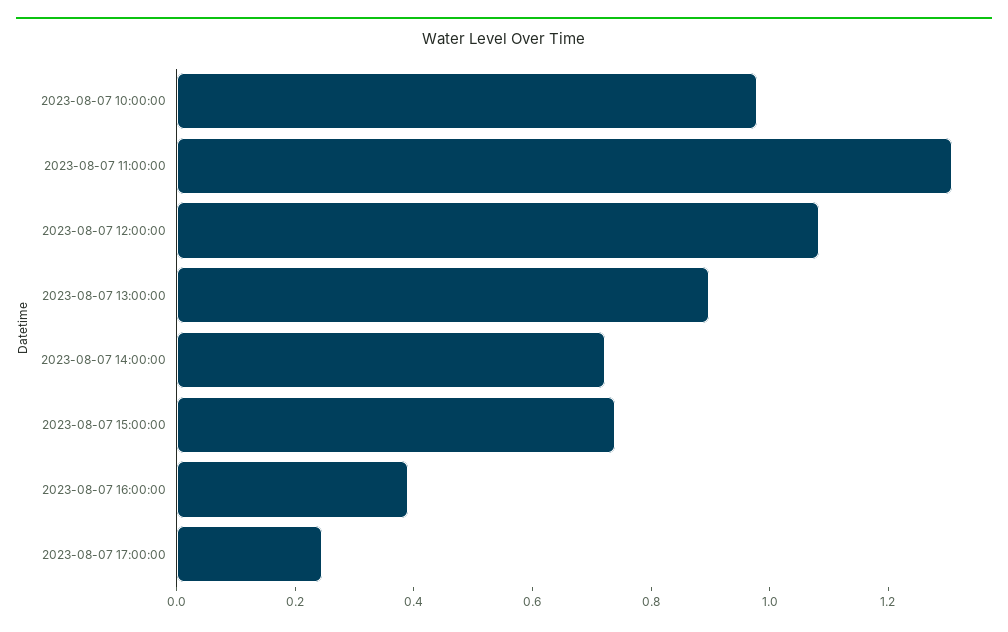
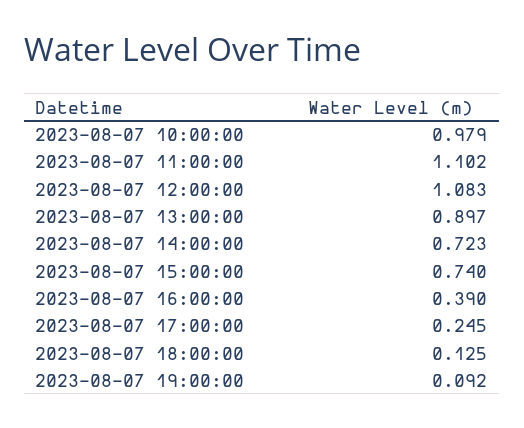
2023-08-07 11:00:00: 1.3 -> 1.102
2023-08-07 18:00:00: none -> 0.125
2023-08-07 19:00:00: none -> 0.092

